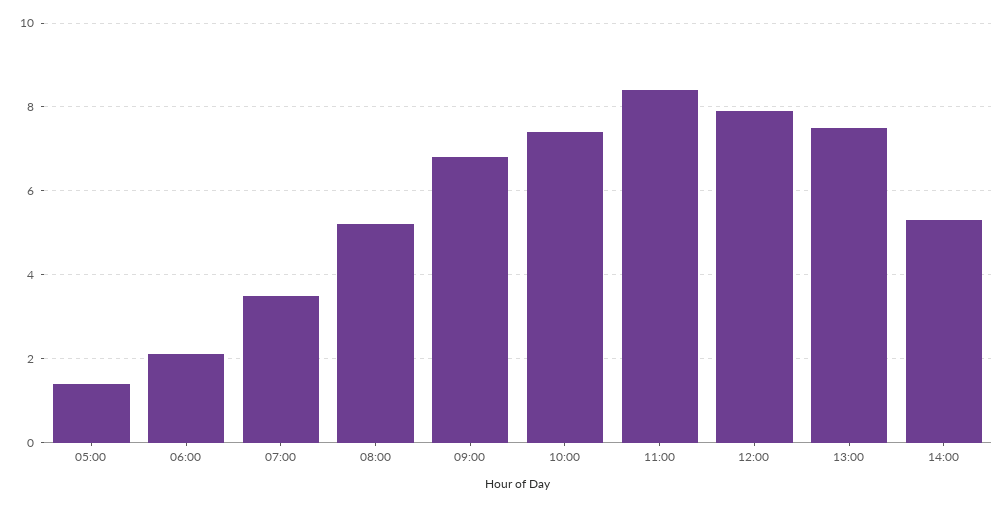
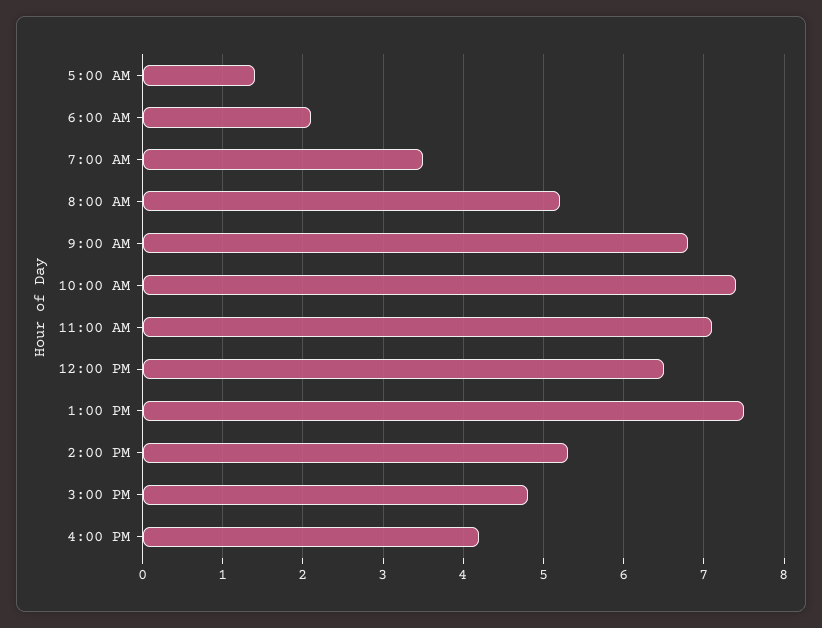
11:00: 8.5 -> 7.1
12:00: 8 -> 6.5
3:00 PM: none -> 4.8
4:00 PM: none -> 4.2

